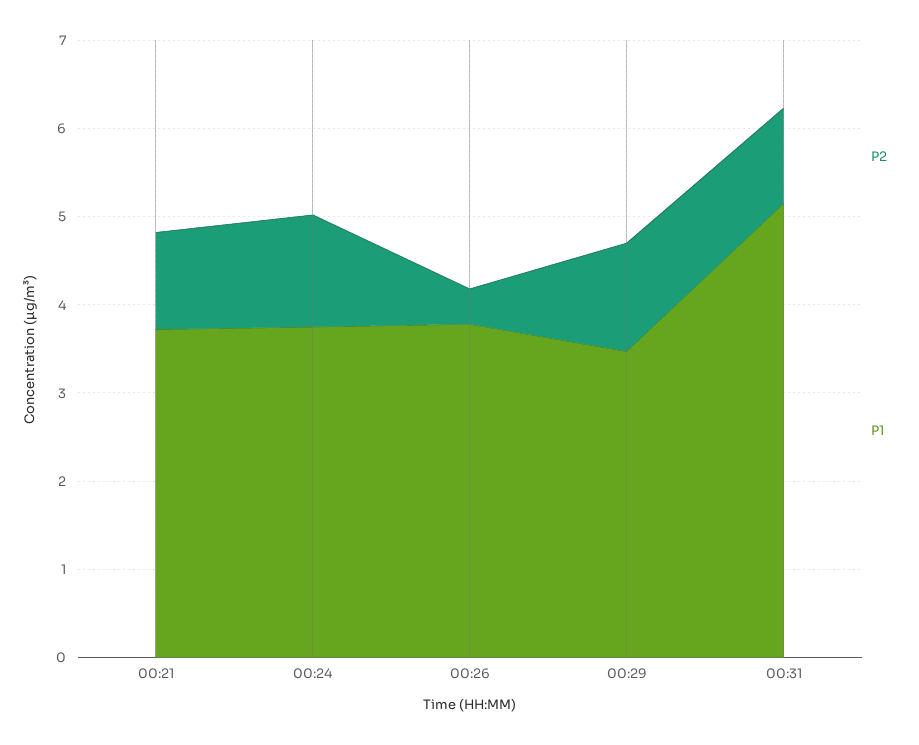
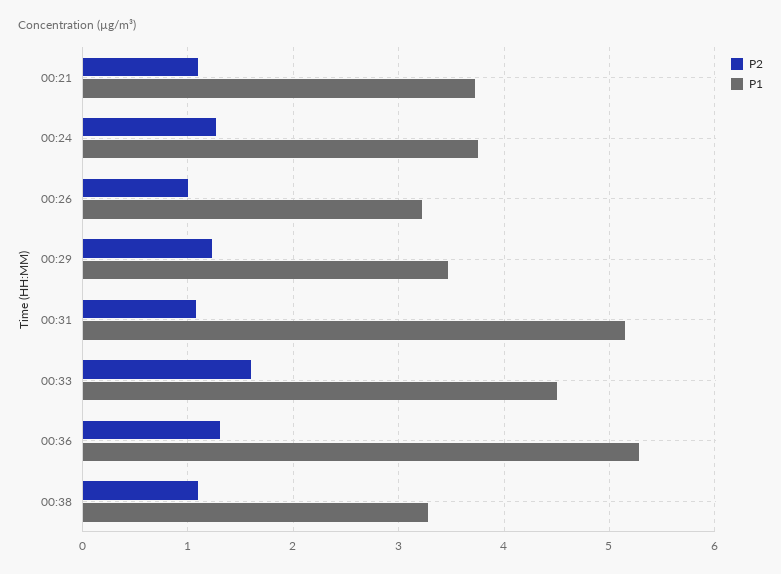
P2, 00:26: 0.4 -> 1
P1, 00:26: 3.8 -> 3.2
P2, 00:33: none -> 1.6
P1, 00:33: none -> 4.5
P2, 00:36: none -> 1.3
P1, 00:36: none -> 5.3
P2, 00:38: none -> 1.1
P1, 00:38: none -> 3.3

